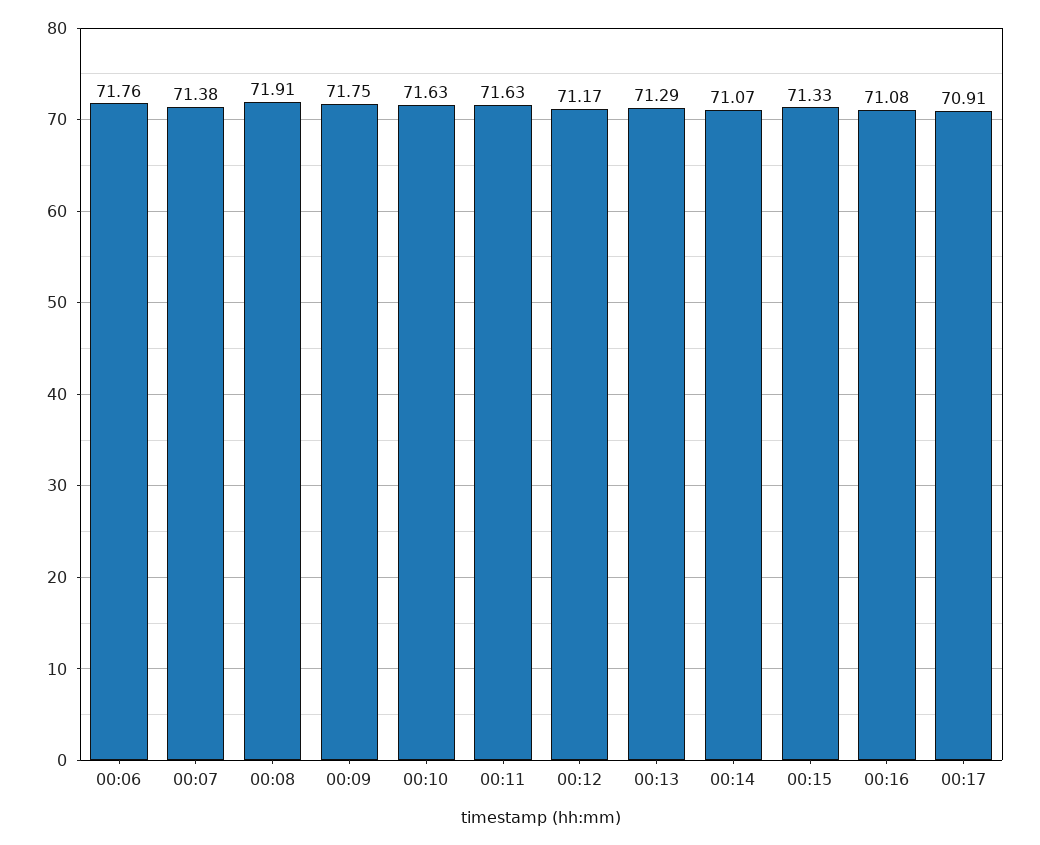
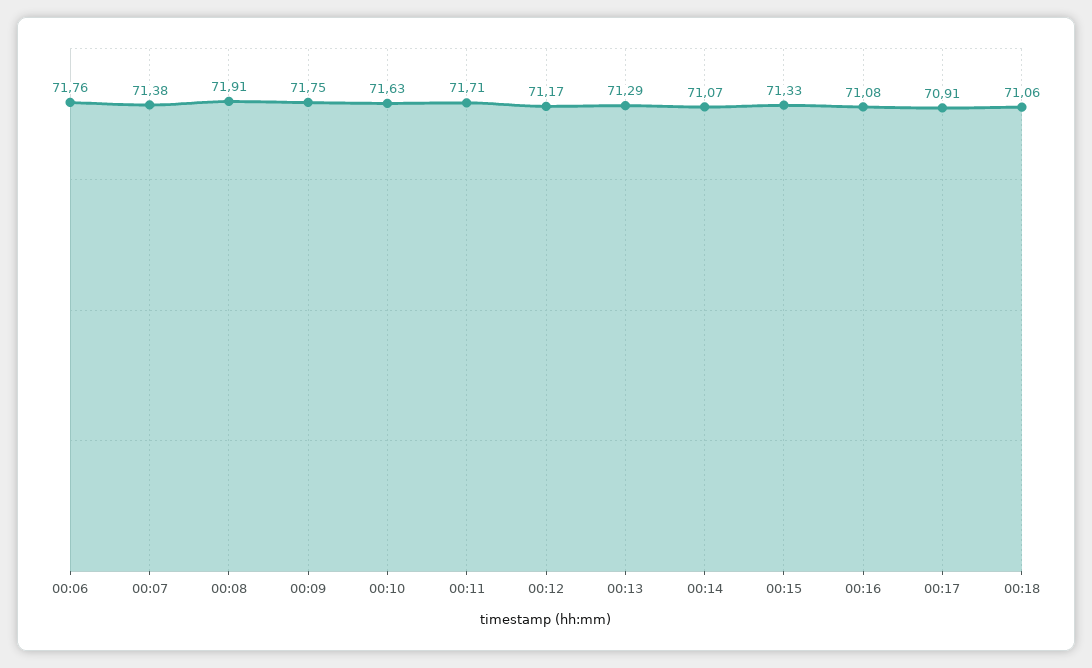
00:11: 71.63 -> 71.71
00:18: none -> 71.06

